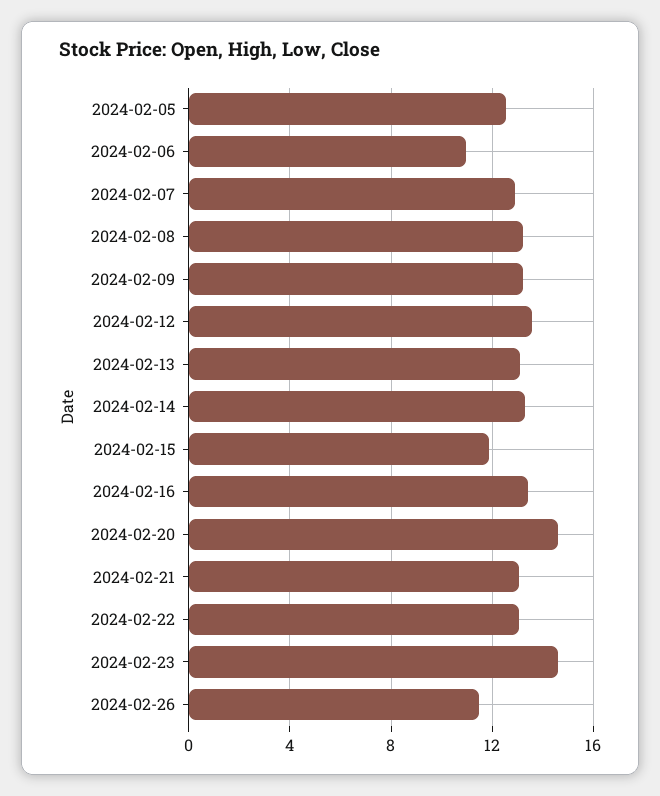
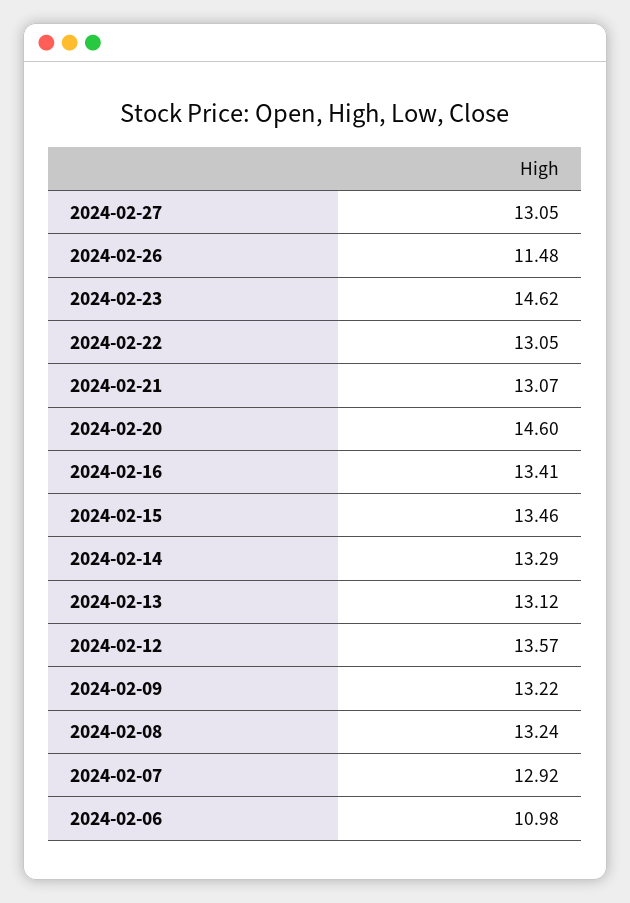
2024-02-05: 12.5 -> none
2024-02-15: 12 -> 13.46
2024-02-27: none -> 13.05

